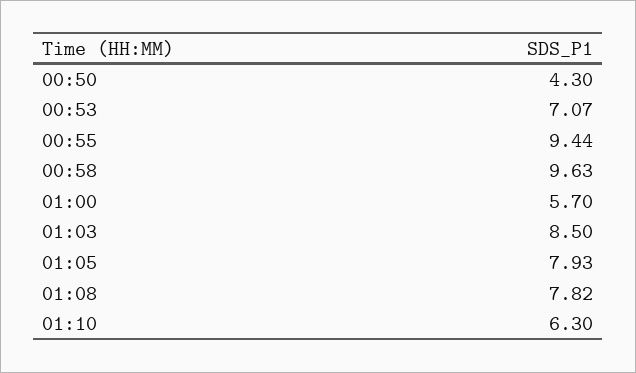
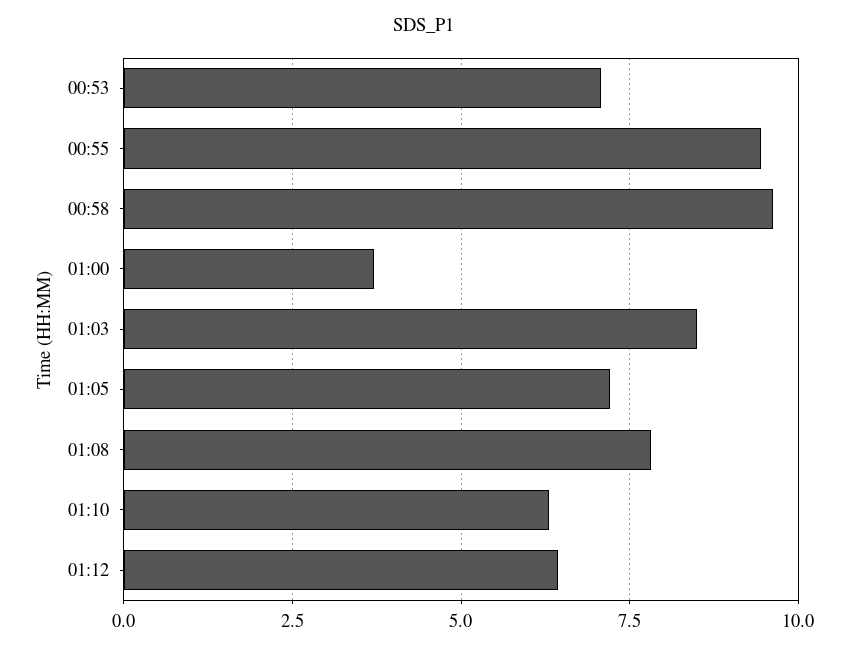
00:50: 4.3 -> none
01:00: 5.7 -> 3.75
01:05: 7.93 -> 7.25
01:12: none -> 6.5

